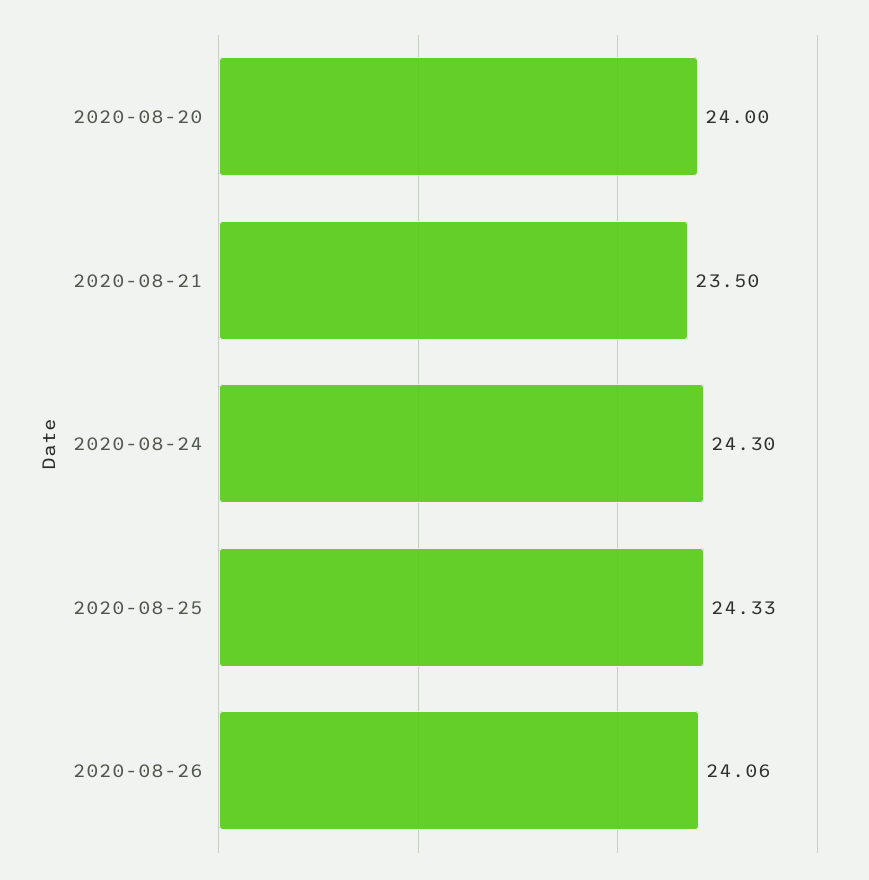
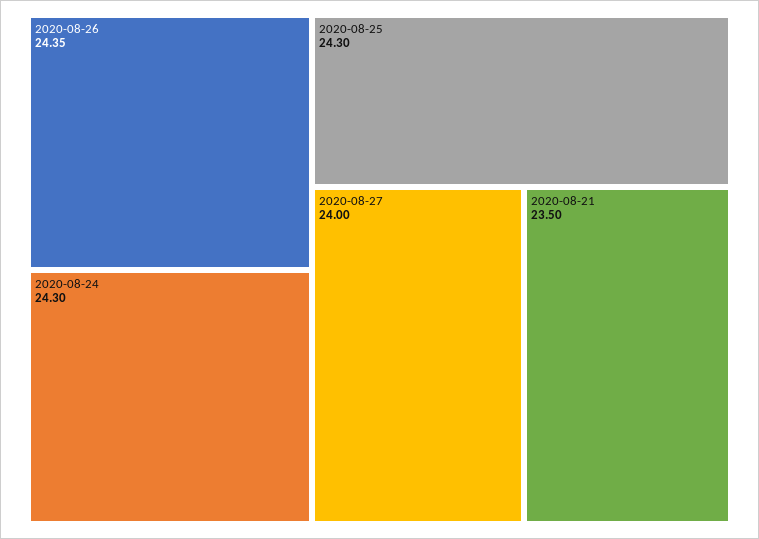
2020-08-20: 24 -> none
2020-08-25: 24.33 -> 24.3
2020-08-26: 24.06 -> 24.35
2020-08-27: none -> 24

